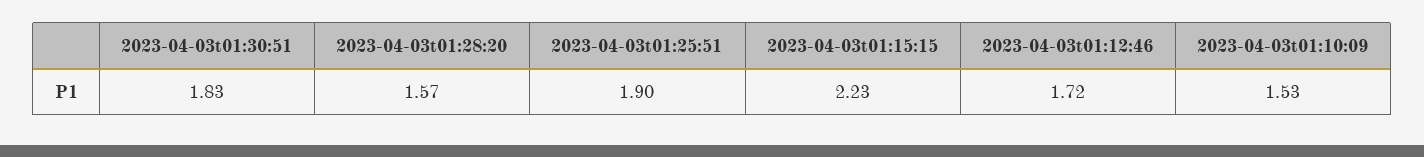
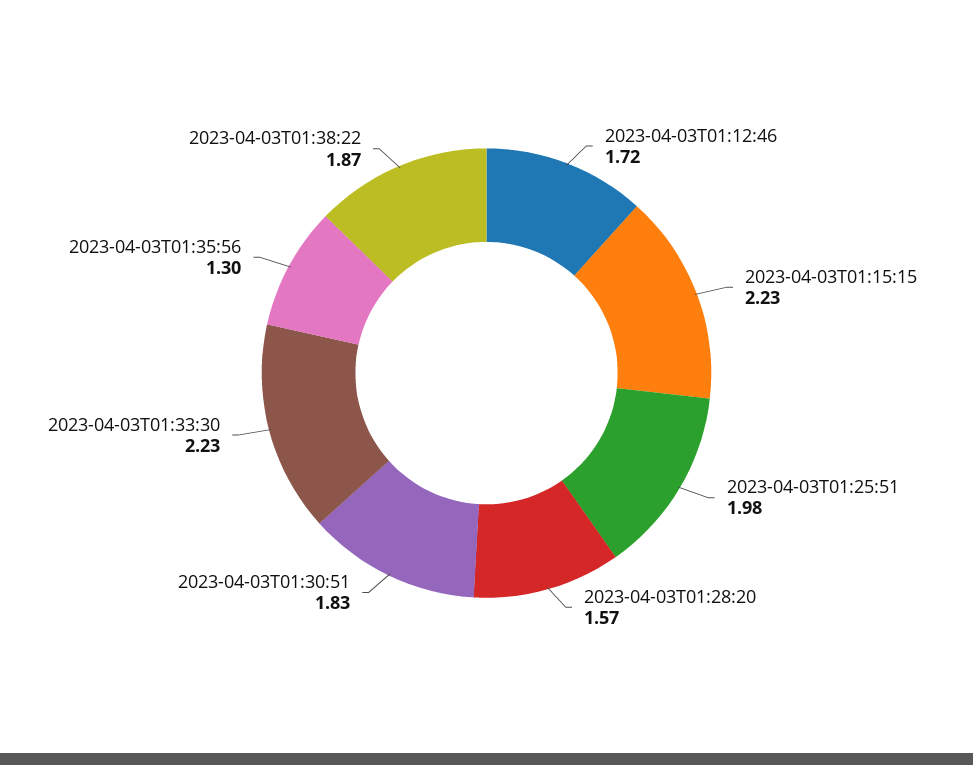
2023-04-03t01:25:51: 1.9 -> 1.98
2023-04-03t01:10:09: 1.53 -> none
2023-04-03T01:33:30: none -> 2.23
2023-04-03T01:35:56: none -> 1.3
2023-04-03T01:38:22: none -> 1.87

